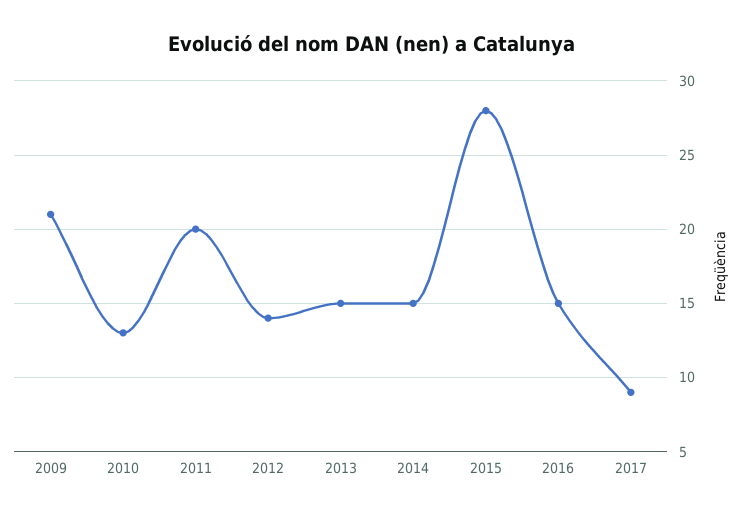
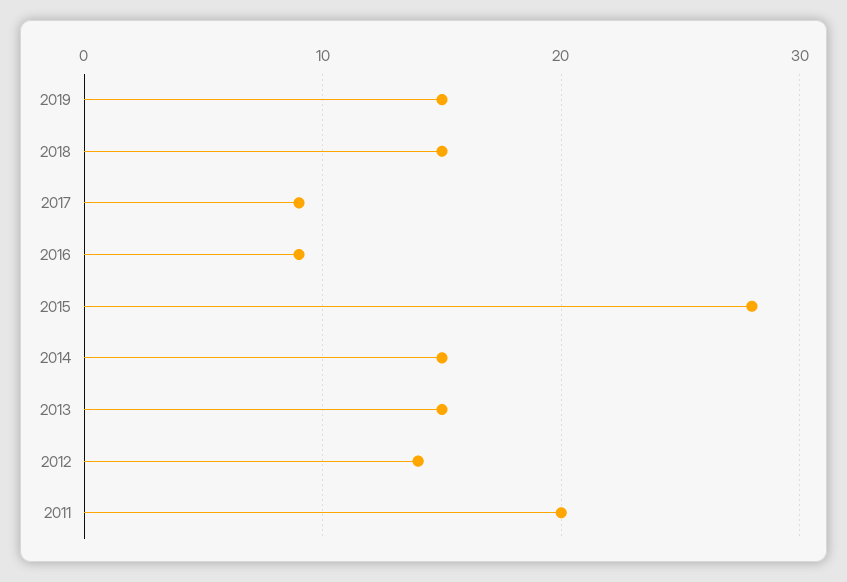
2009: 21 -> none
2010: 13 -> none
2016: 15 -> 9
2019: none -> 15
2018: none -> 15

